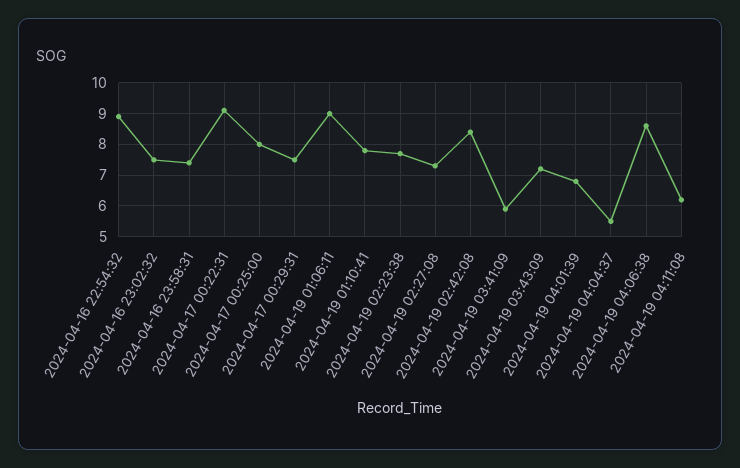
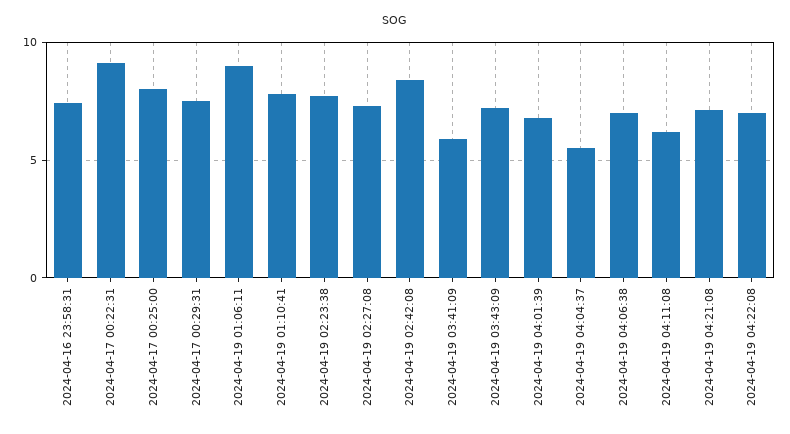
2024-04-16 22:54:32: 9 -> none
2024-04-16 23:02:32: 7.5 -> none
2024-04-19 04:06:38: 8.5 -> 7
2024-04-19 04:21:08: none -> 7
2024-04-19 04:22:08: none -> 7

